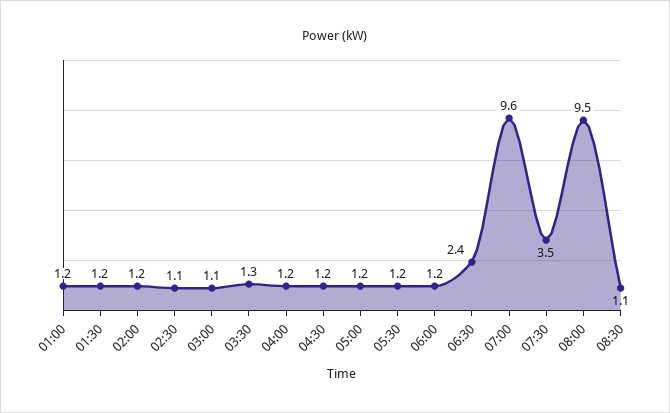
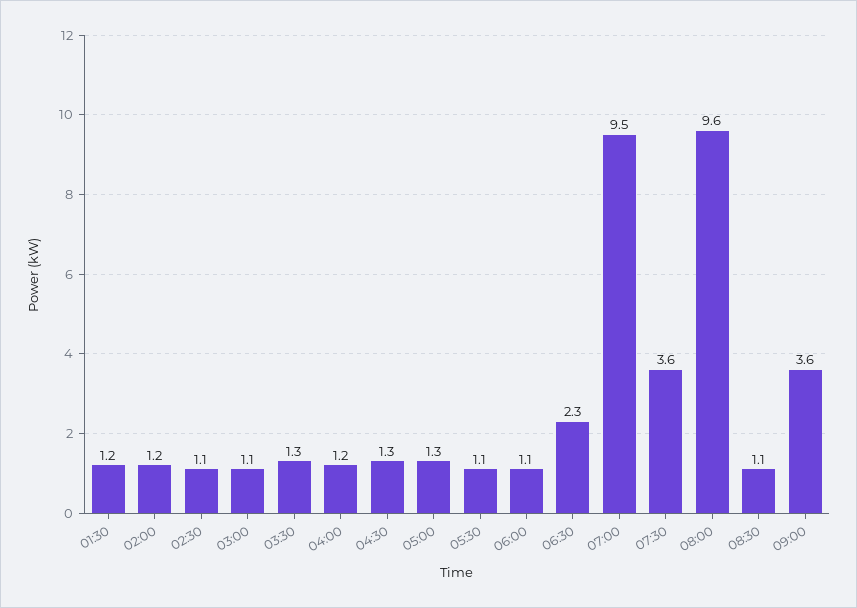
01:00: 1.2 -> none
04:30: 1.2 -> 1.3
05:00: 1.2 -> 1.3
05:30: 1.2 -> 1.1
06:00: 1.2 -> 1.1
06:30: 2.4 -> 2.3
07:00: 9.6 -> 9.5
07:30: 3.5 -> 3.6
08:00: 9.5 -> 9.6
09:00: none -> 3.6

